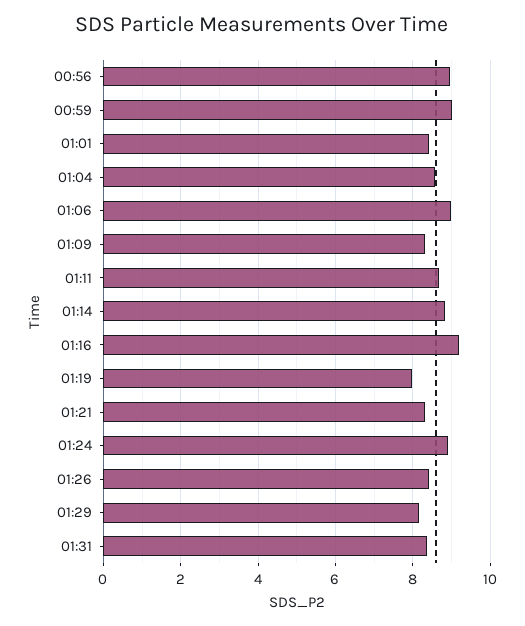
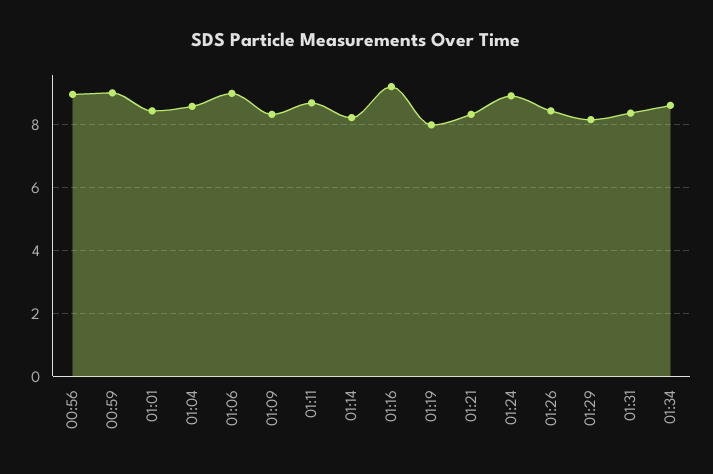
01:14: 8.8 -> 8.2
01:34: none -> 8.6

